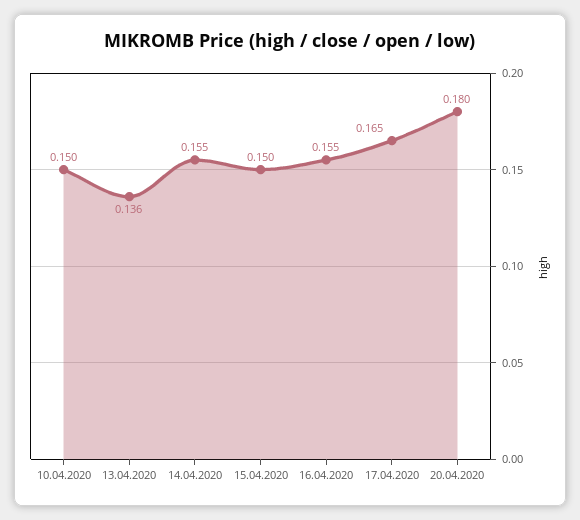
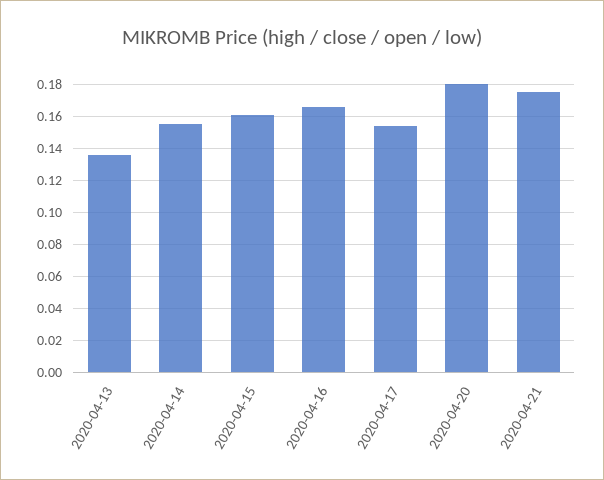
10.04.2020: 0.15 -> none
15.04.2020: 0.15 -> 0.16
16.04.2020: 0.155 -> 0.165
17.04.2020: 0.165 -> 0.155
2020-04-21: none -> 0.175

